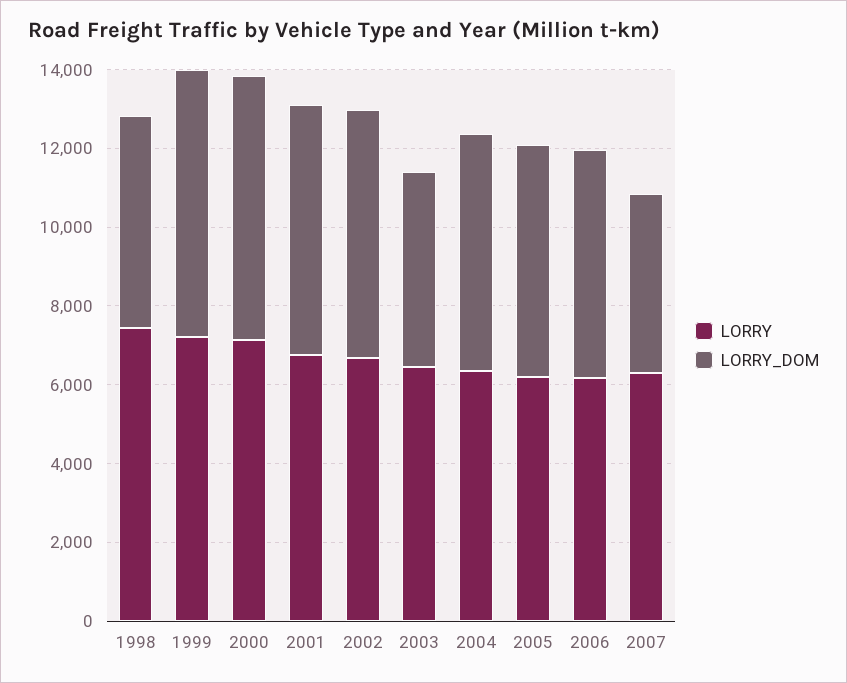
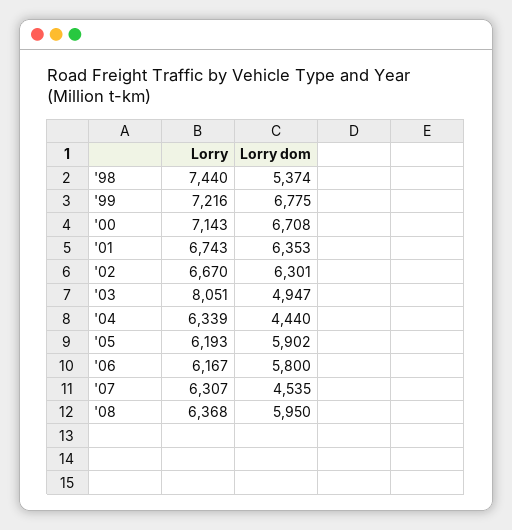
LORRY, 2003: 6500 -> 8051
LORRY_DOM, 2004: 6000 -> 4440
LORRY, '08: none -> 6368
LORRY_DOM, '08: none -> 5950

